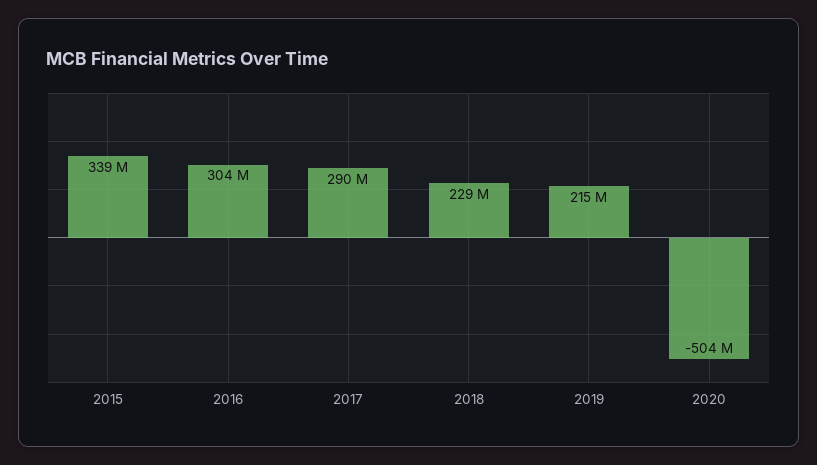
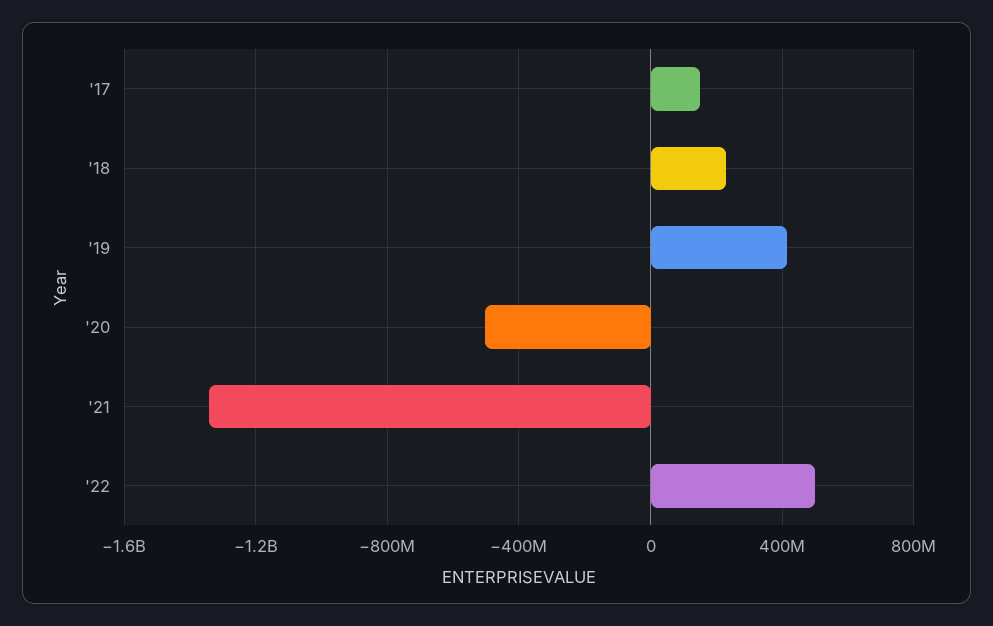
2015: 339000000 -> none
2016: 304000000 -> none
2017: 290000000 -> 150000000
2019: 215000000 -> 400000000
'21: none -> -1350000000
'22: none -> 500000000

